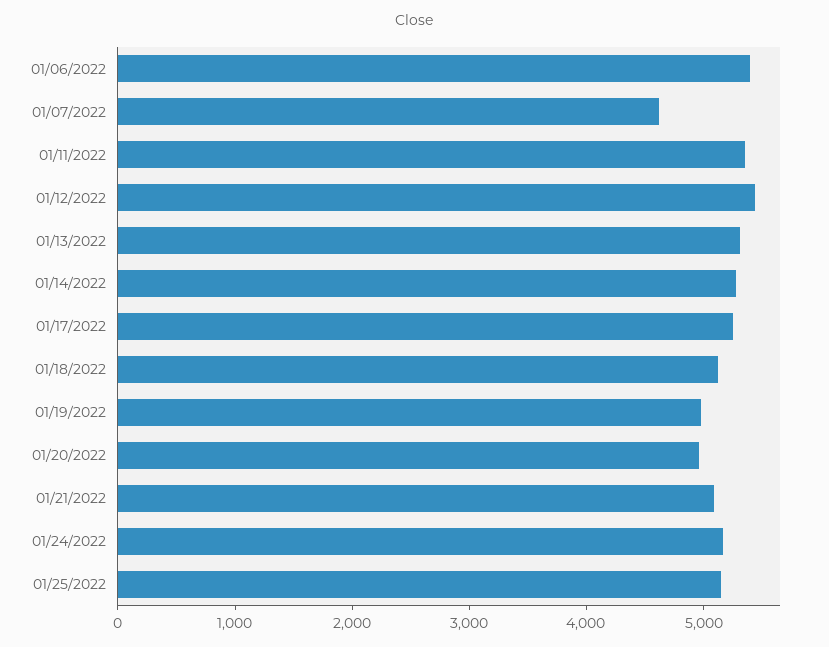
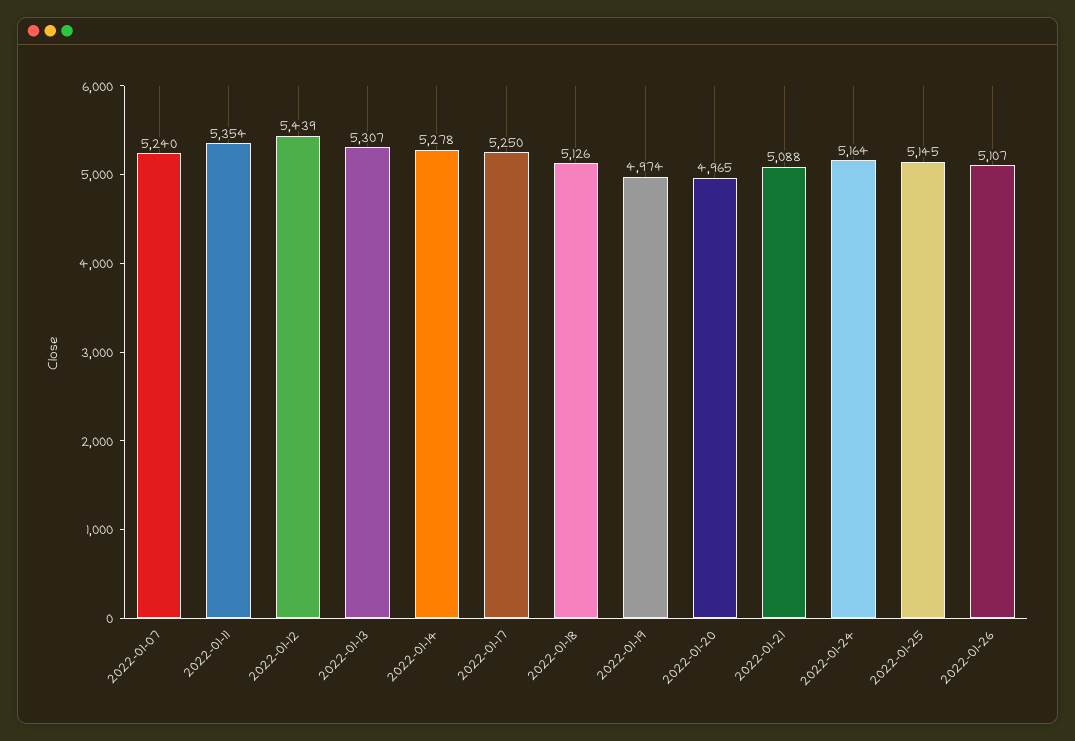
01/06/2022: 5400 -> none
01/07/2022: 4600 -> 5240
2022-01-26: none -> 5107

